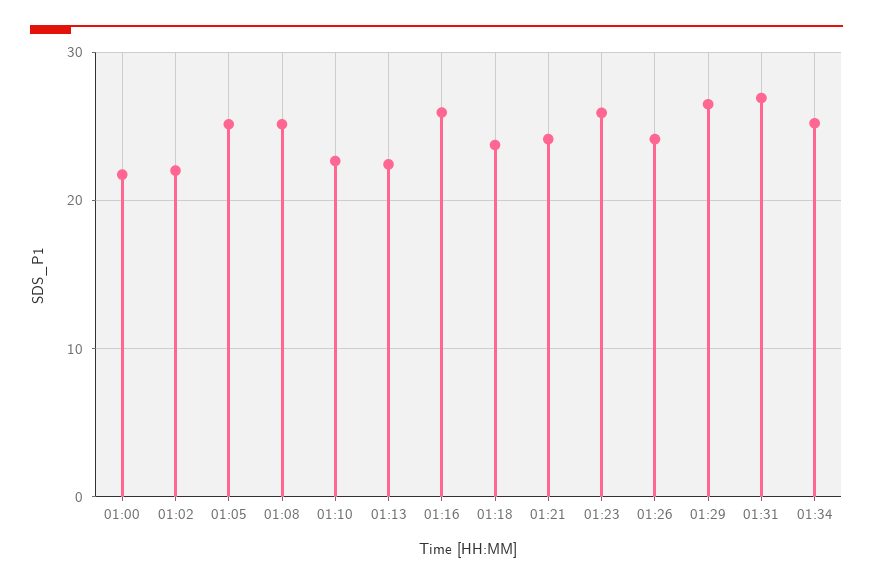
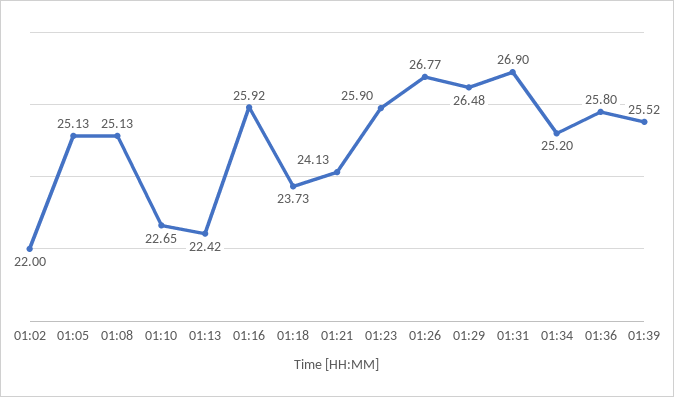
01:00: 22 -> none
01:26: 24 -> 26.77
01:36: none -> 25.8
01:39: none -> 25.52

